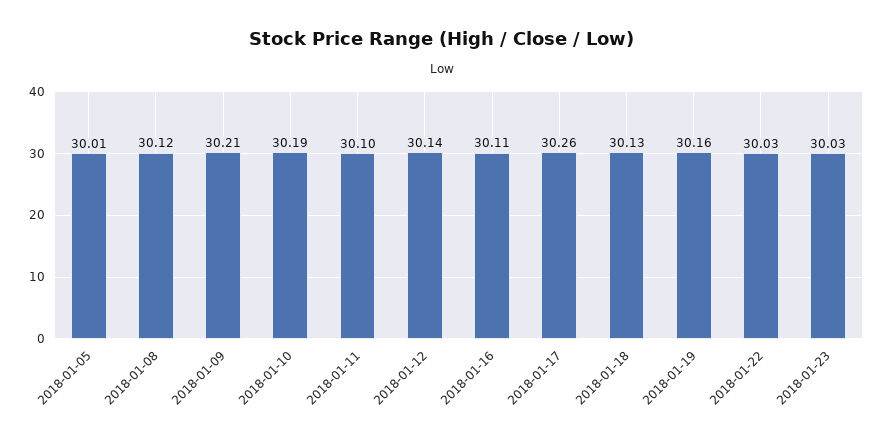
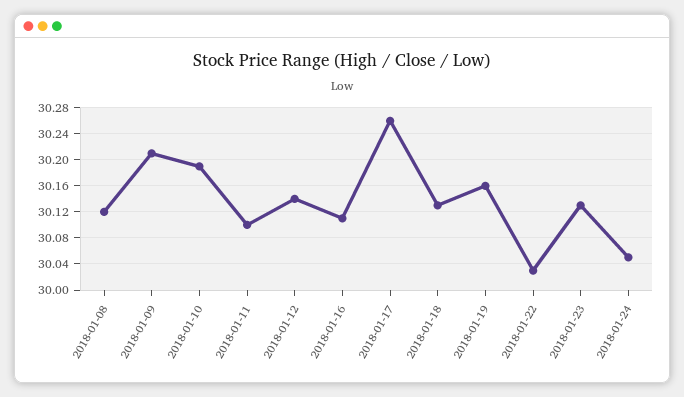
2018-01-05: 30.01 -> none
2018-01-23: 30.03 -> 30.13
2018-01-24: none -> 30.05

